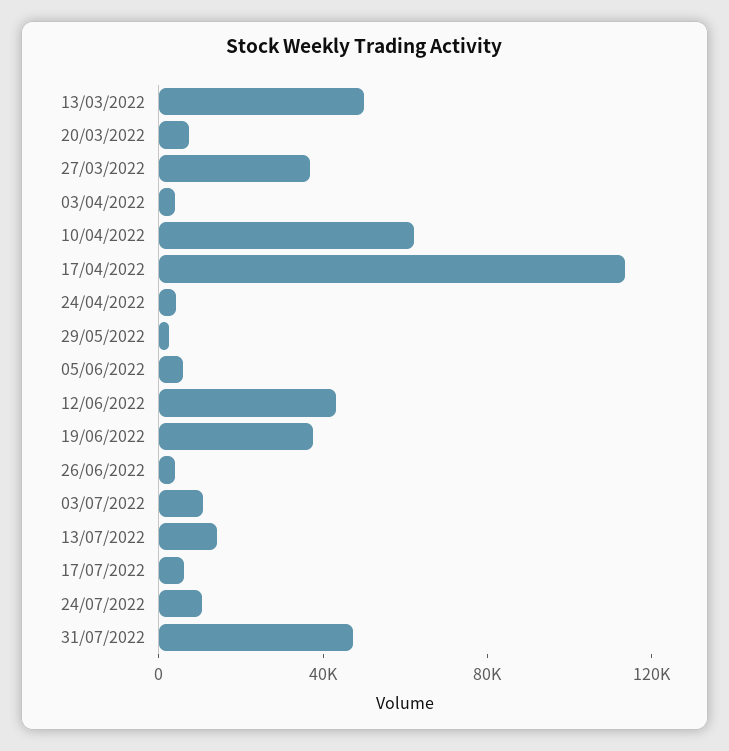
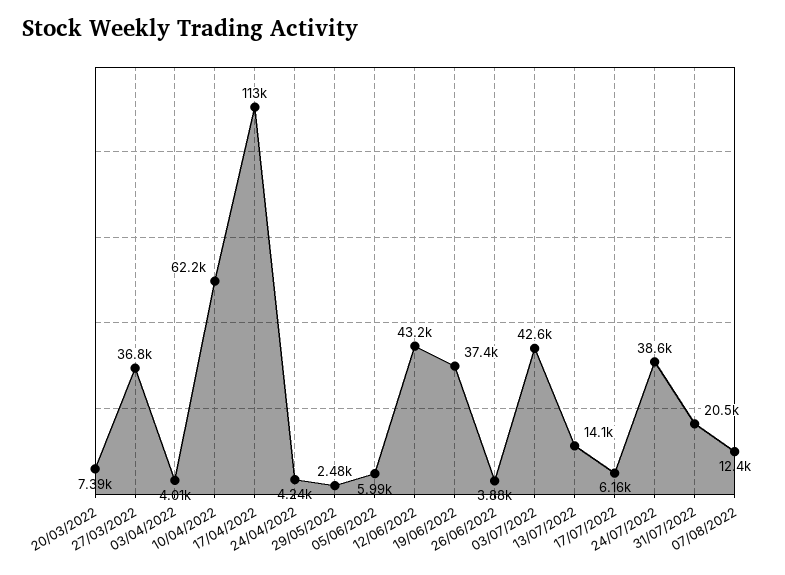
13/03/2022: 50000 -> none
03/07/2022: 10000 -> 42600
24/07/2022: 10000 -> 38600
31/07/2022: 50000 -> 20500
07/08/2022: none -> 12400

